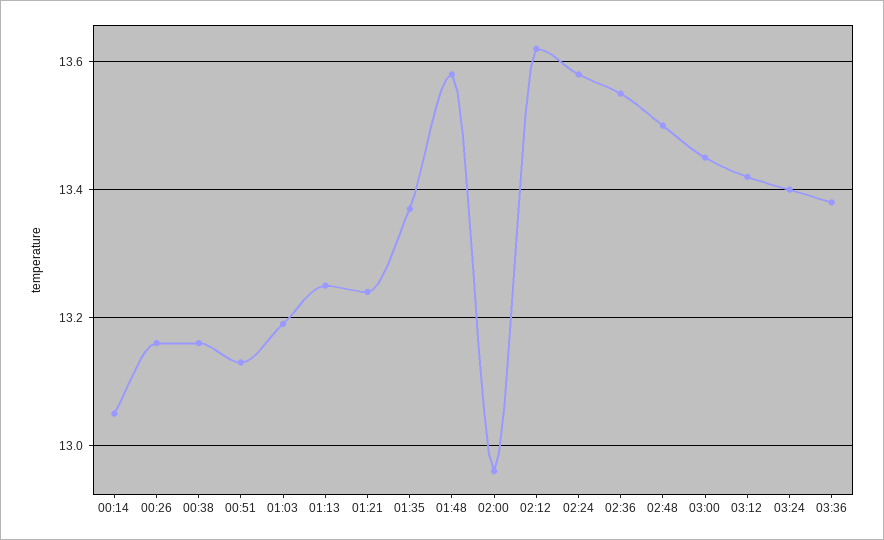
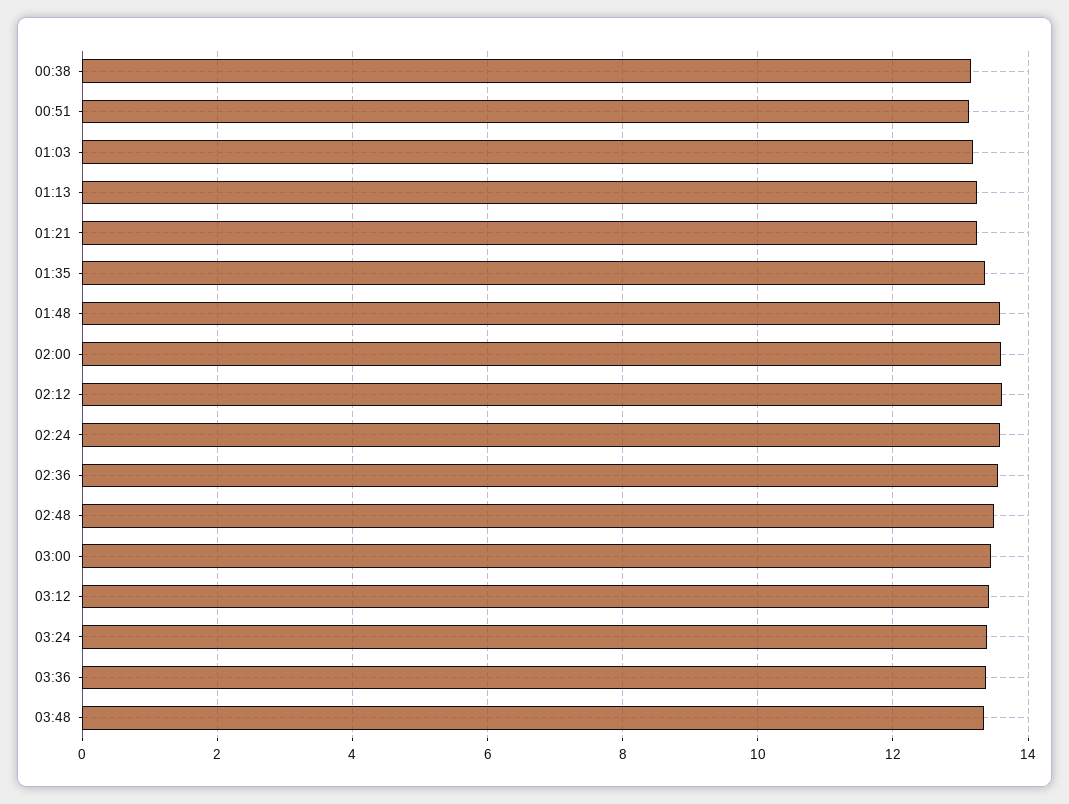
00:14: 13.05 -> none
00:26: 13.15 -> none
02:00: 12.95 -> 13.6
03:48: none -> 13.4

